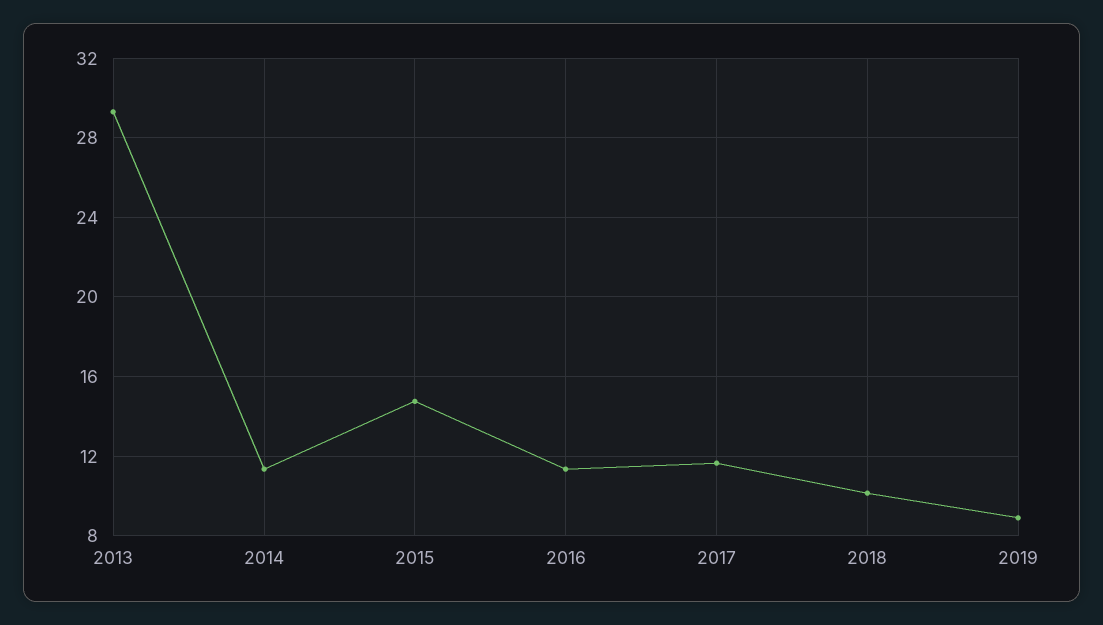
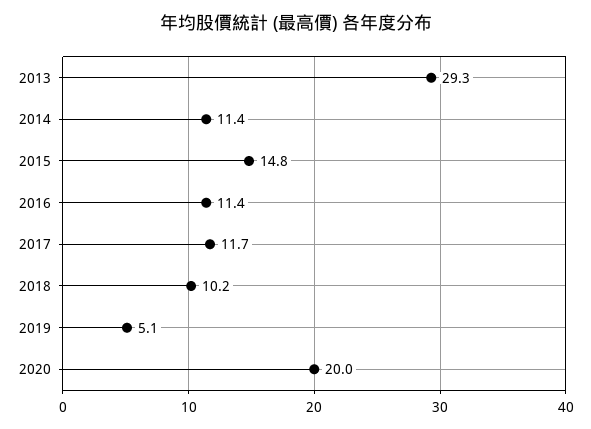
2019: 9 -> 5.1
2020: none -> 20

